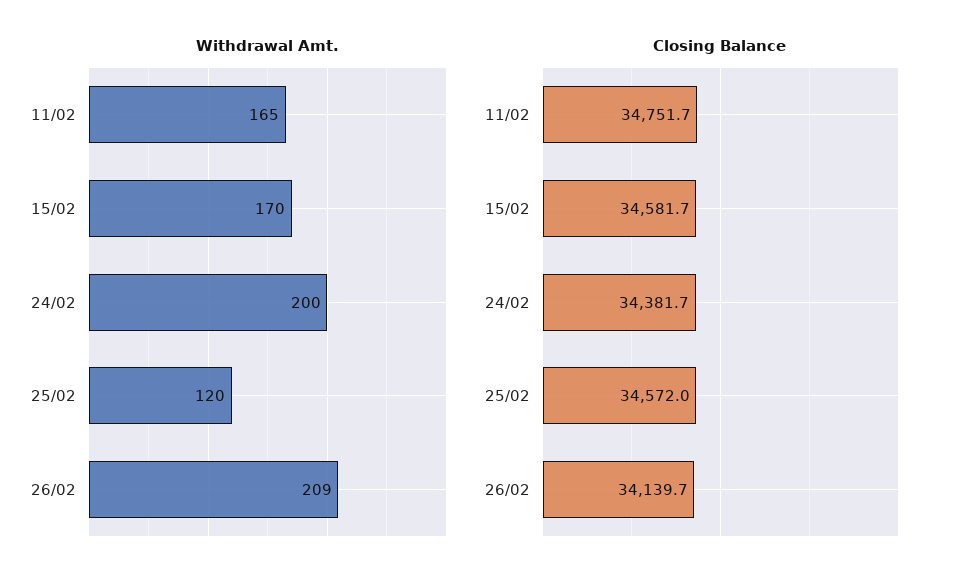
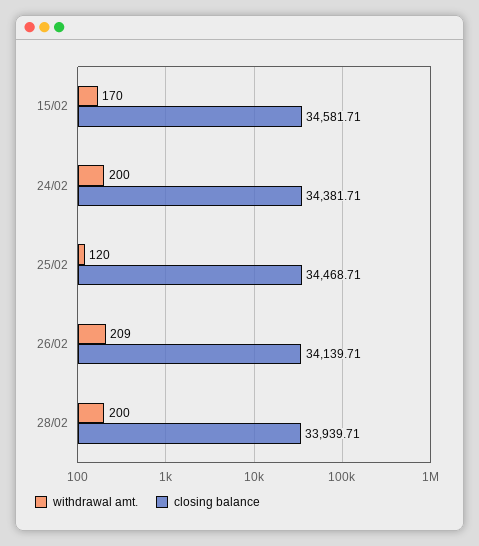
Withdrawal Amt., 11/02: 165 -> none
Closing Balance, 11/02: 34751.7 -> none
Closing Balance, 25/02: 34572 -> 34468.71
Withdrawal Amt., 28/02: none -> 200
Closing Balance, 28/02: none -> 33939.71

